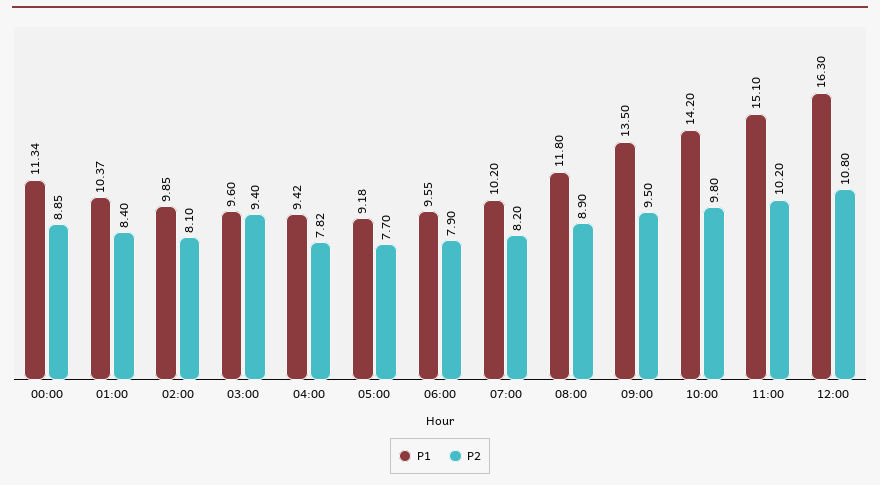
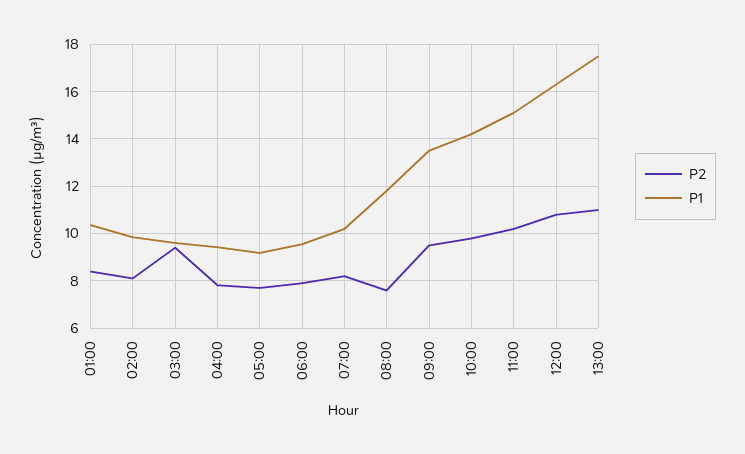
P1, 00:00: 11.34 -> none
P2, 00:00: 8.85 -> none
P2, 08:00: 8.9 -> 7.5
P2, 13:00: none -> 11
P1, 13:00: none -> 17.5

